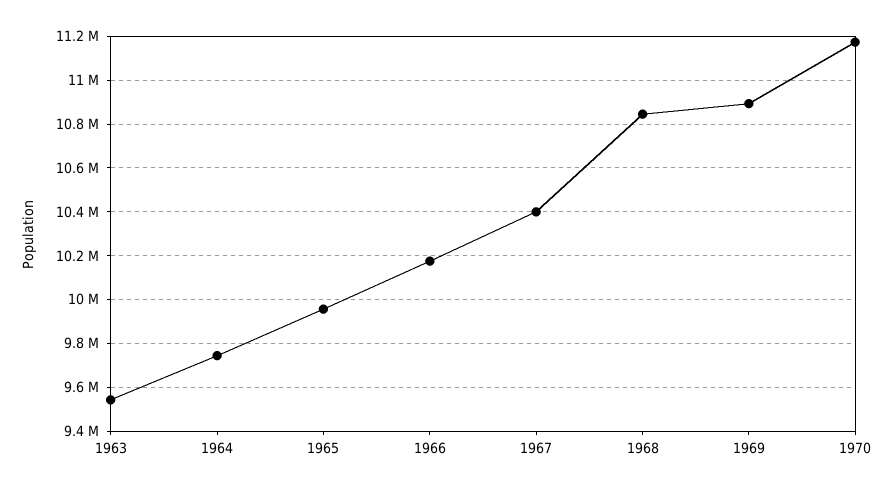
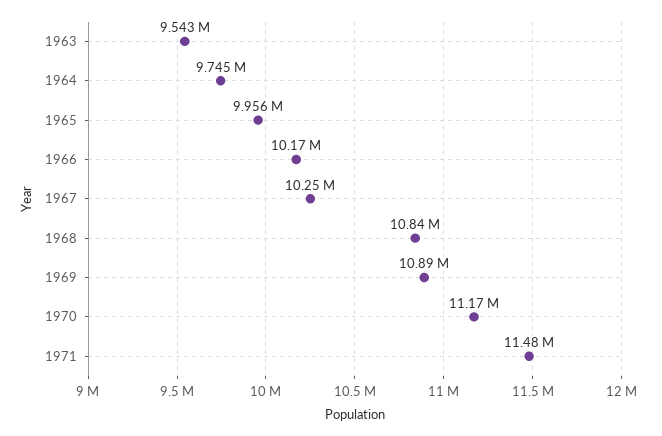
1967: 10400000 -> 10250000
1971: none -> 11480000

